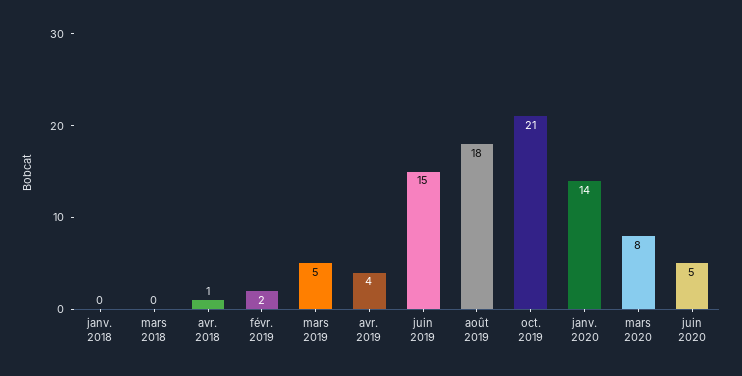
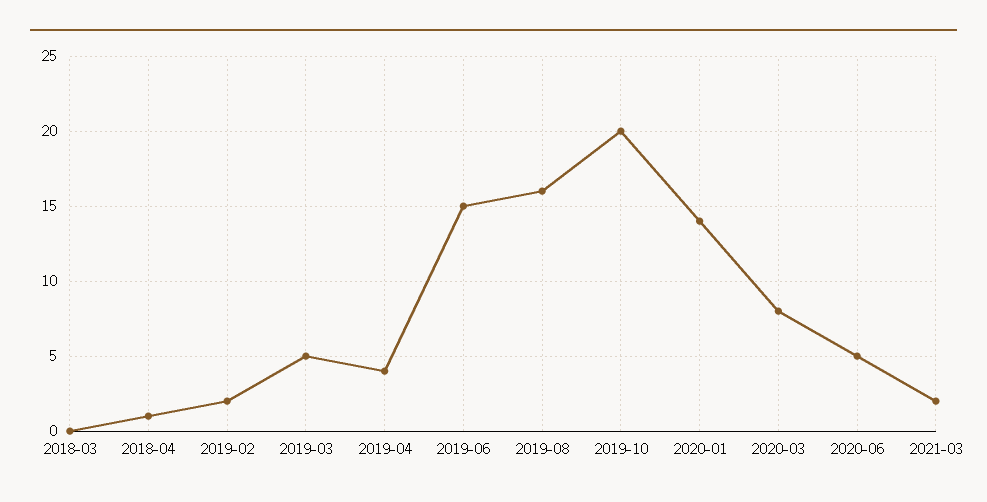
janv. 2018: 0 -> none
août 2019: 18 -> 16
oct. 2019: 21 -> 20
2021-03: none -> 2

